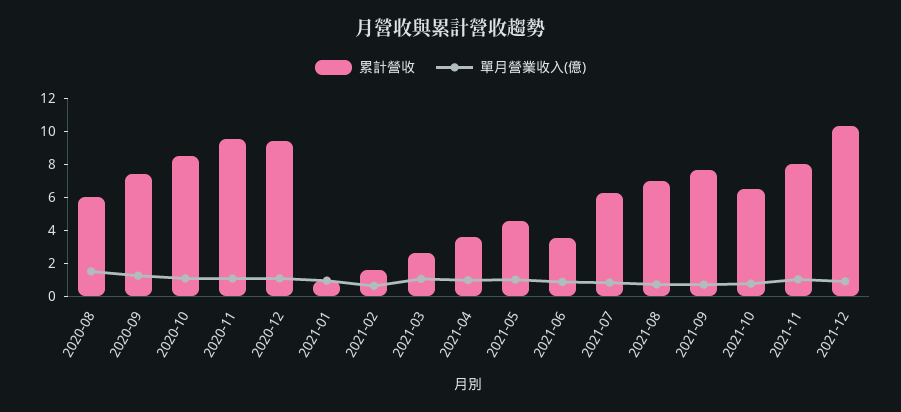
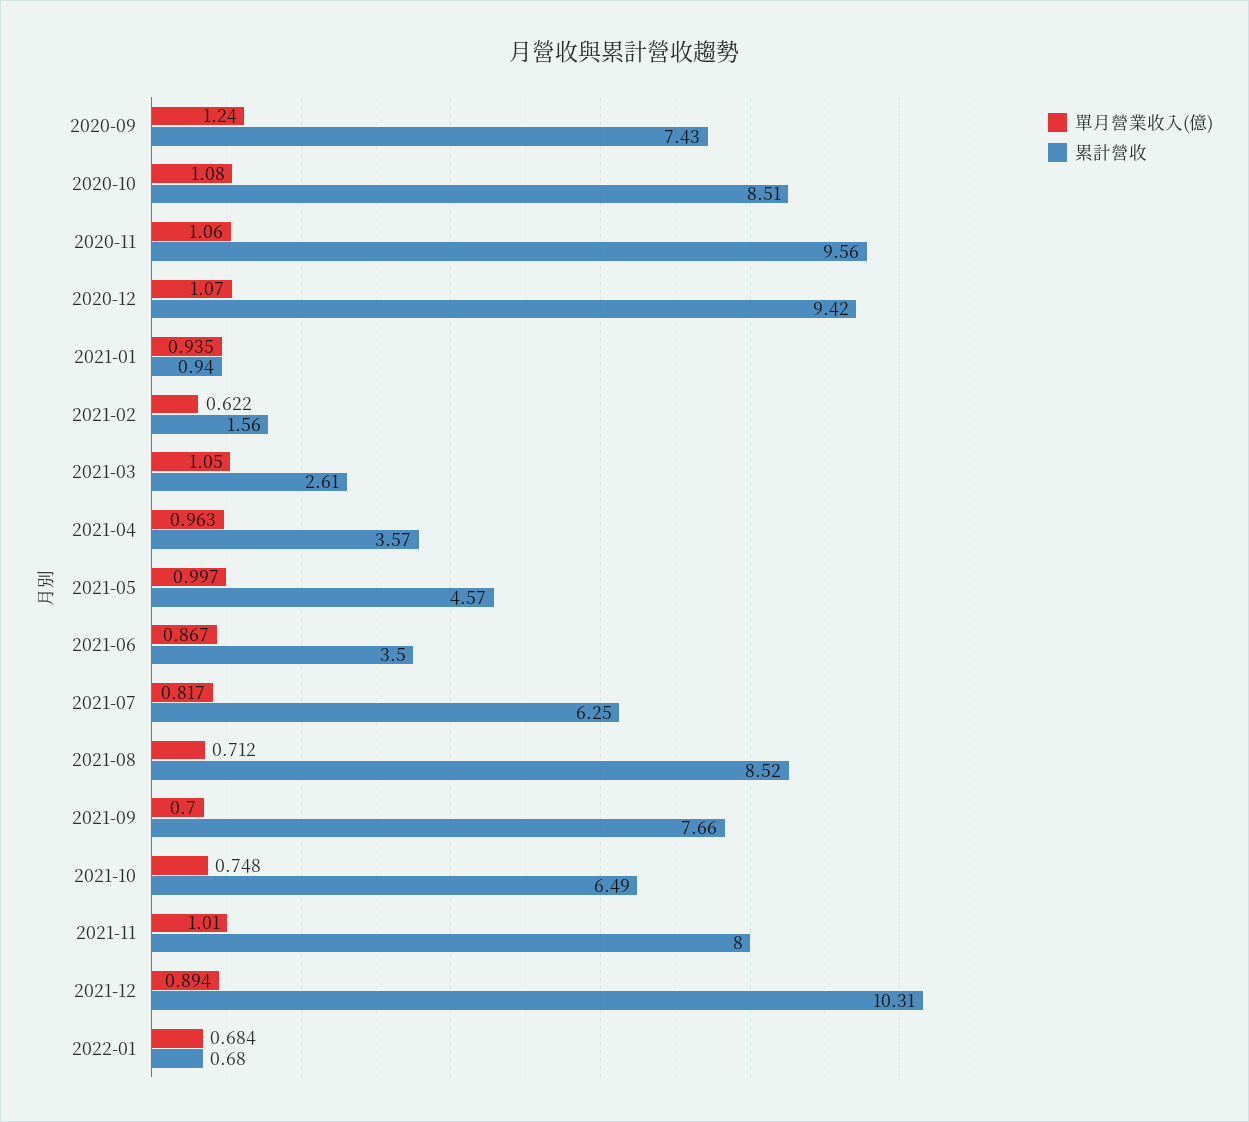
累計營收, 2020-08: 6 -> none
單月營業收入(億), 2020-08: 1.5 -> none
累計營收, 2021-08: 7 -> 8.52
單月營業收入(億), 2022-01: none -> 0.684
累計營收, 2022-01: none -> 0.68

